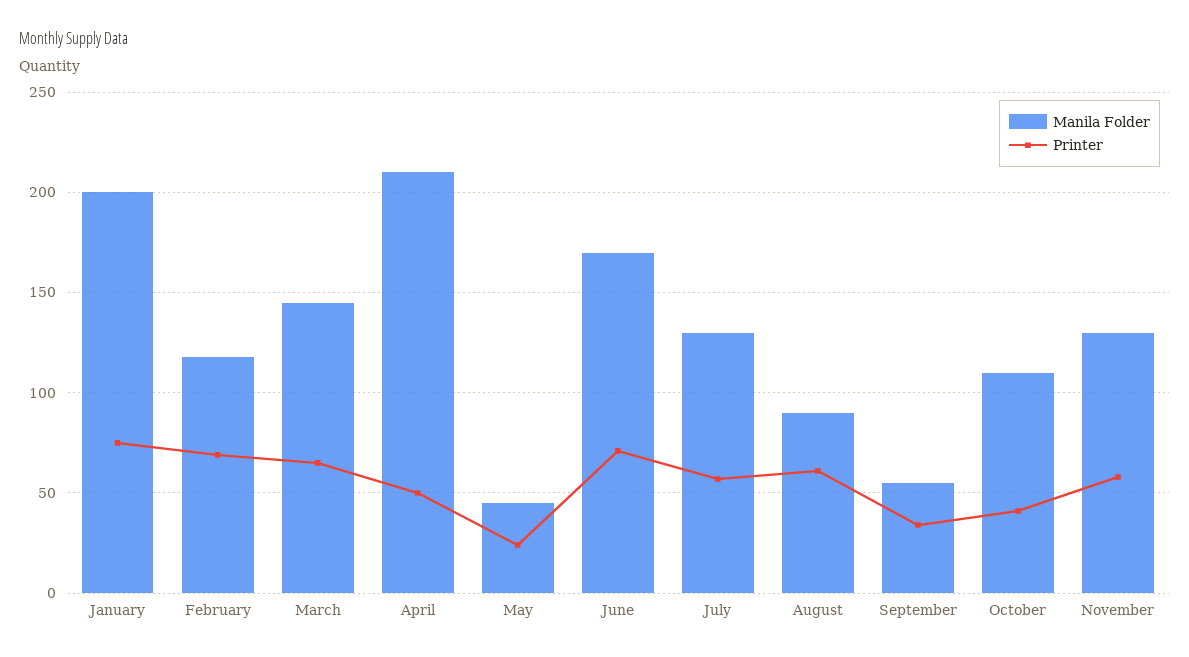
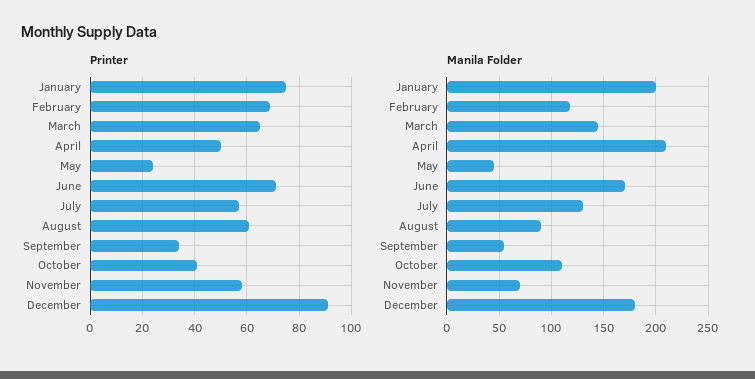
Manila Folder, November: 130 -> 70
Printer, December: none -> 90
Manila Folder, December: none -> 180

